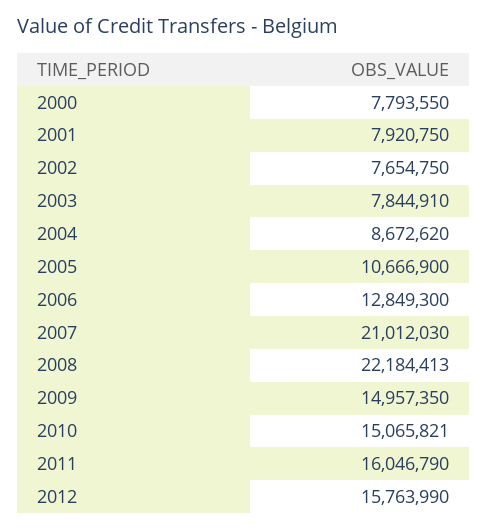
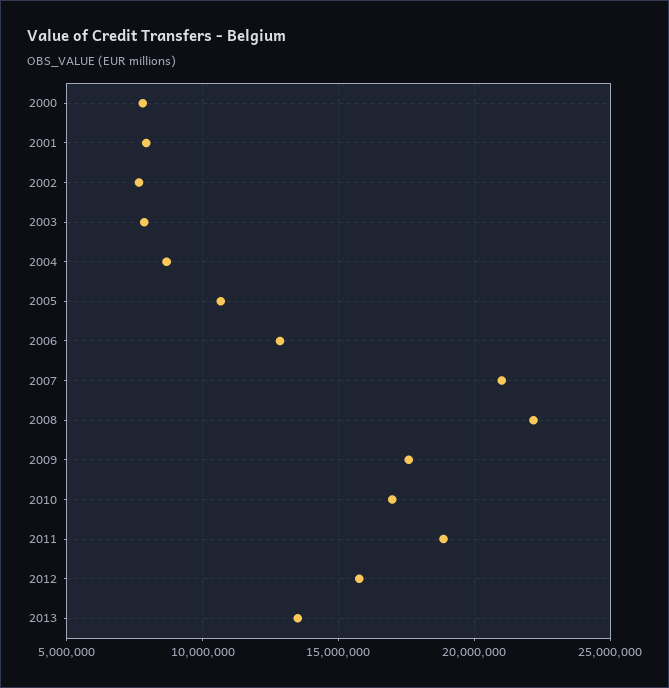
2009: 14957350 -> 17500000
2010: 15065821 -> 17000000
2011: 16046790 -> 19000000
2013: none -> 13500000

